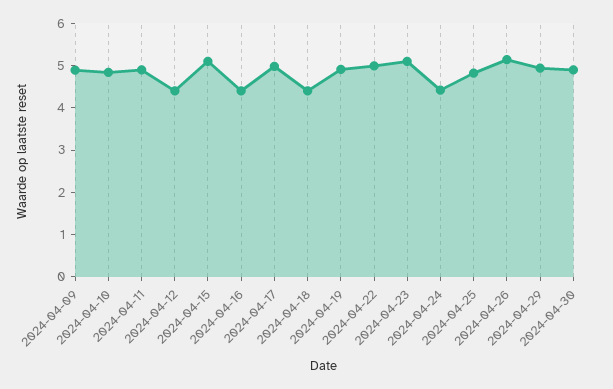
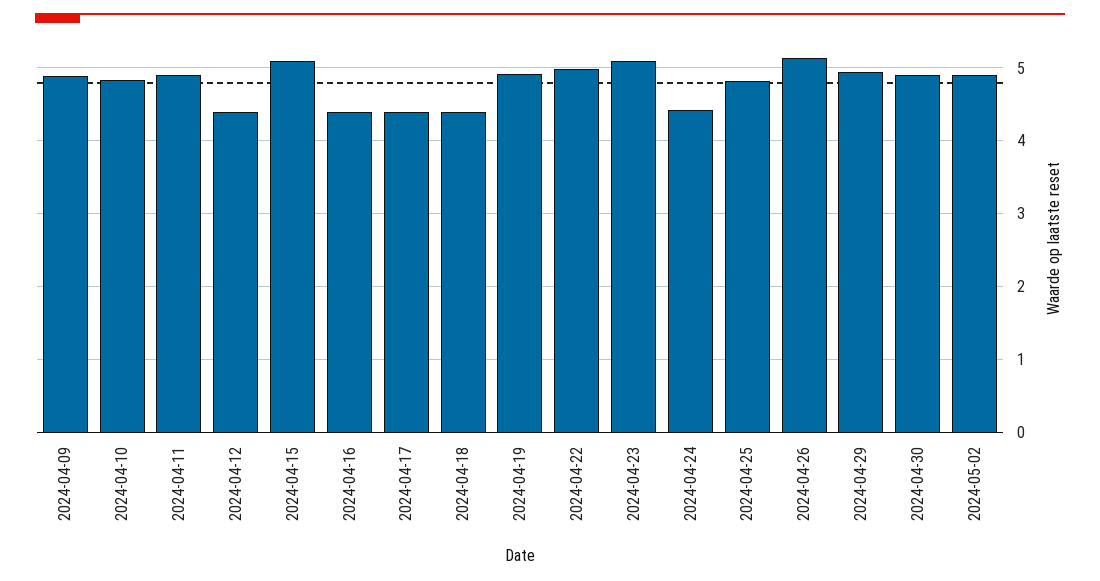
2024-04-17: 5 -> 4.4
2024-05-02: none -> 4.9

